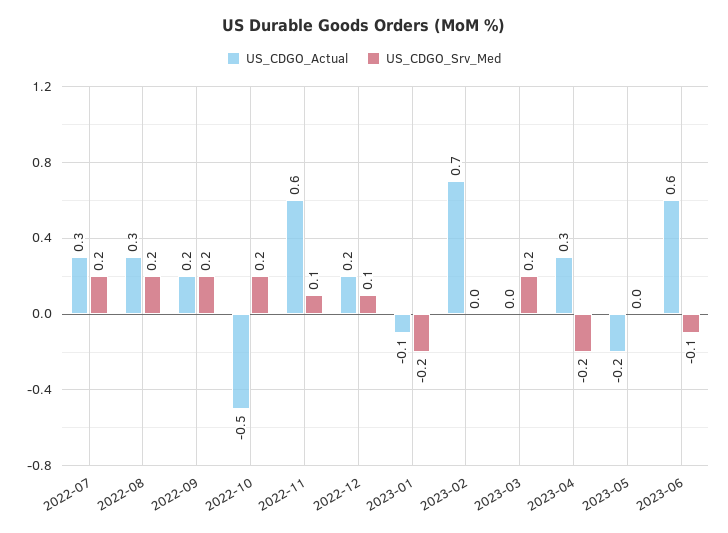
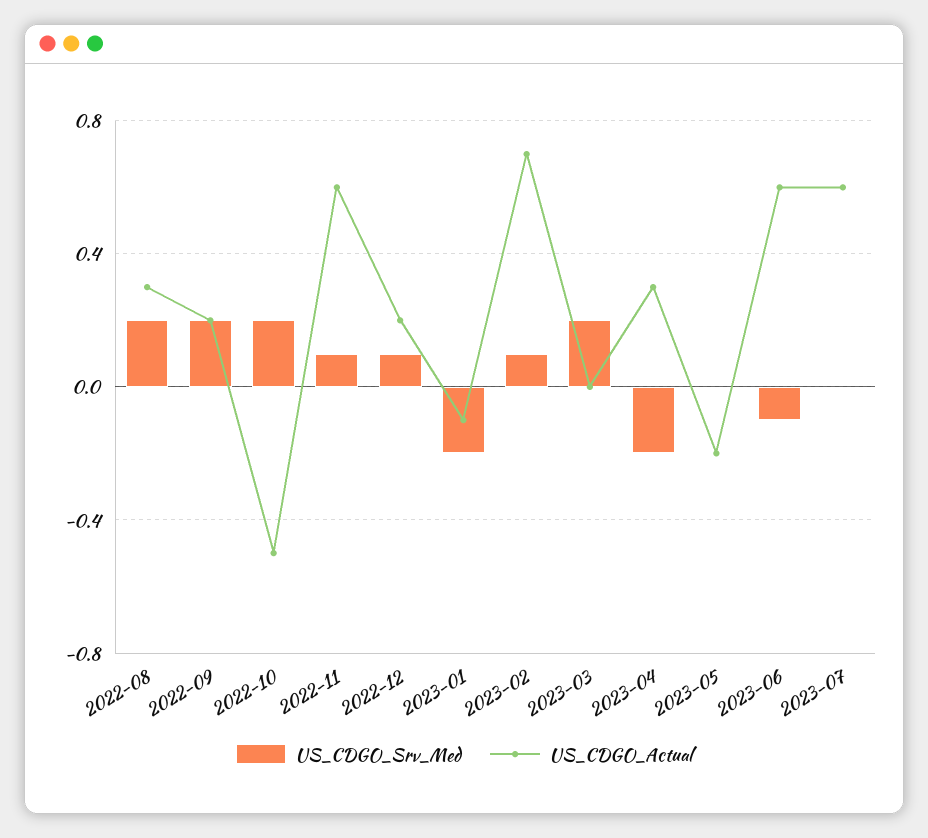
US_CDGO_Actual, 2022-07: 0.3 -> none
US_CDGO_Srv_Med, 2022-07: 0.2 -> none
US_CDGO_Srv_Med, 2023-02: 0 -> 0.1
US_CDGO_Srv_Med, 2023-07: none -> 0
US_CDGO_Actual, 2023-07: none -> 0.6

